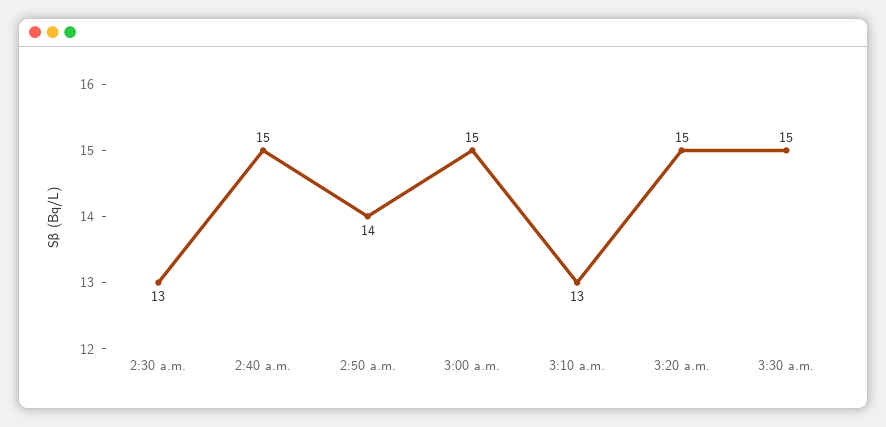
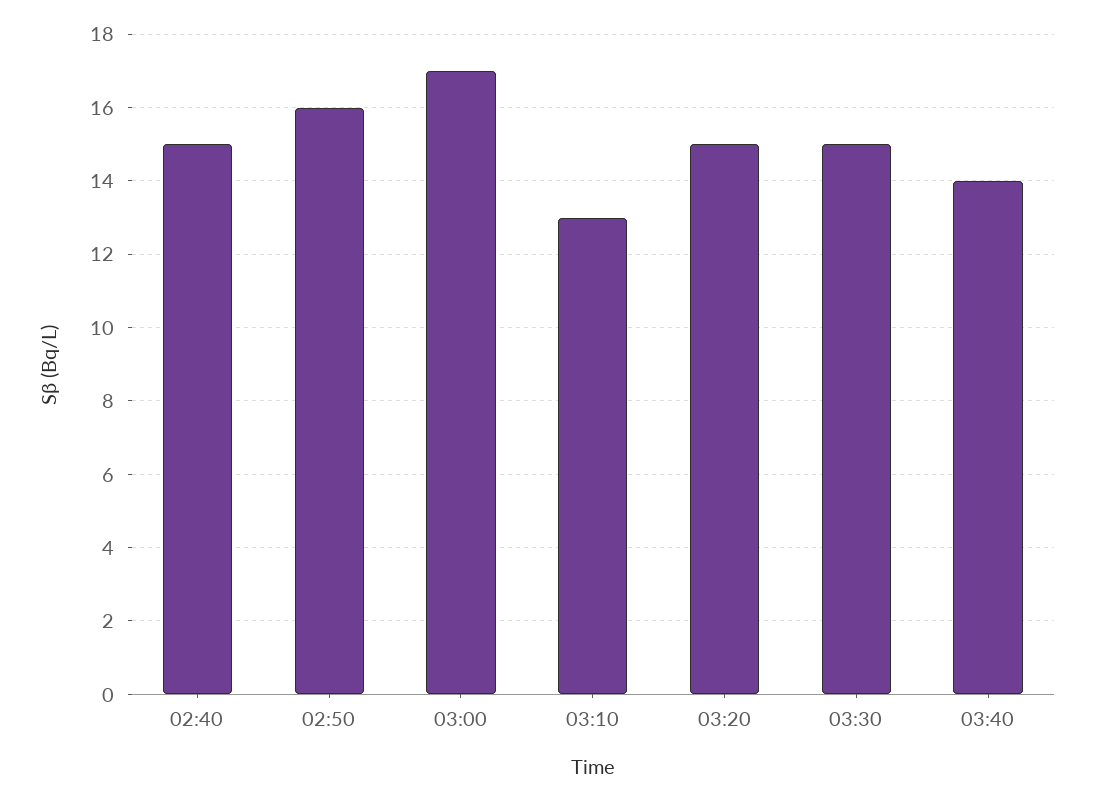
2:30 a.m.: 13 -> none
2:50 a.m.: 14 -> 16
3:00 a.m.: 15 -> 17
03:40: none -> 14

